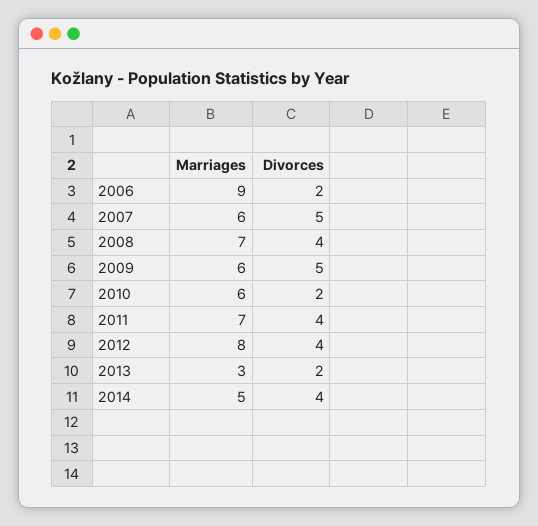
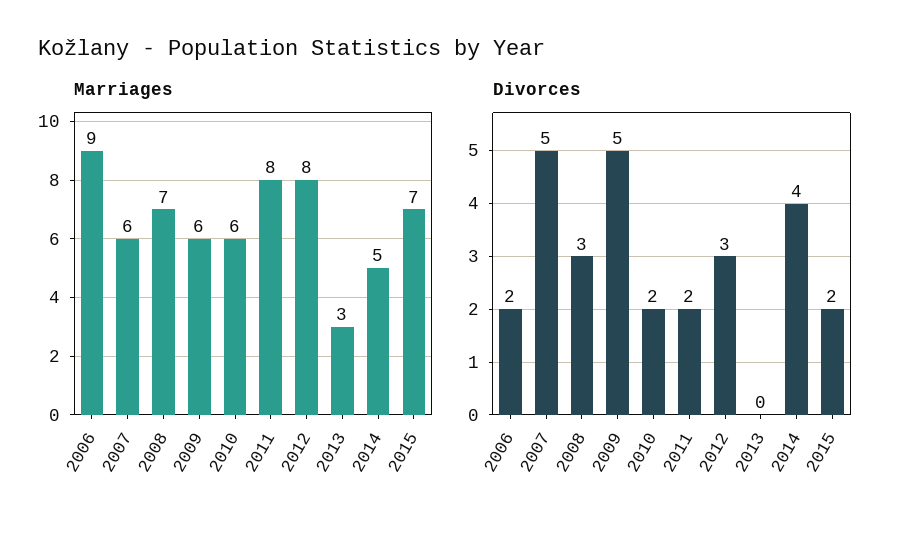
Divorces, 2008: 4 -> 3
Marriages, 2011: 7 -> 8
Divorces, 2011: 4 -> 2
Divorces, 2012: 4 -> 3
Divorces, 2013: 2 -> 0
Marriages, 2015: none -> 7
Divorces, 2015: none -> 2

